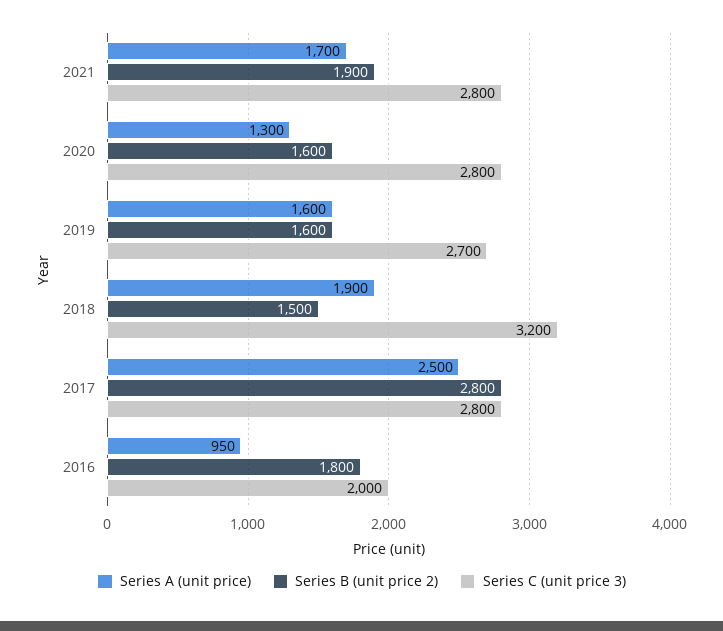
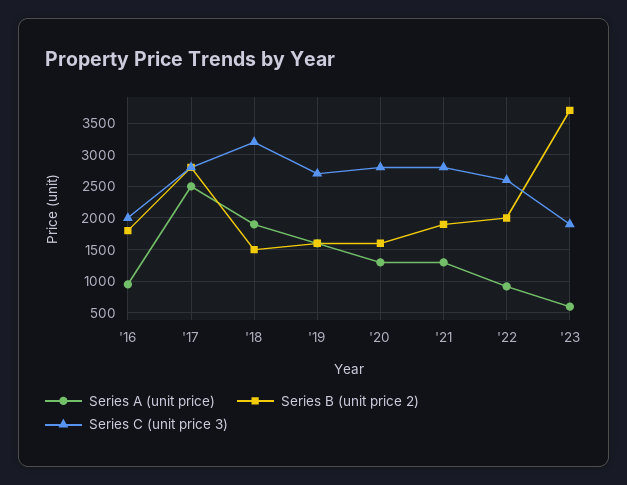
Series A (unit price), 2021: 1700 -> 1300
Series A (unit price), '22: none -> 900
Series B (unit price 2), '22: none -> 2000
Series C (unit price 3), '22: none -> 2600
Series A (unit price), '23: none -> 600
Series B (unit price 2), '23: none -> 3700
Series C (unit price 3), '23: none -> 1900

